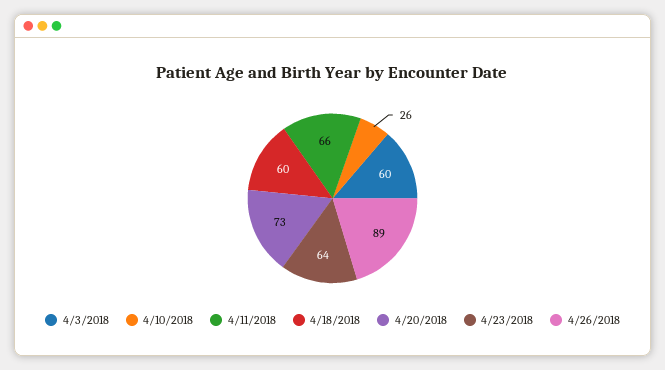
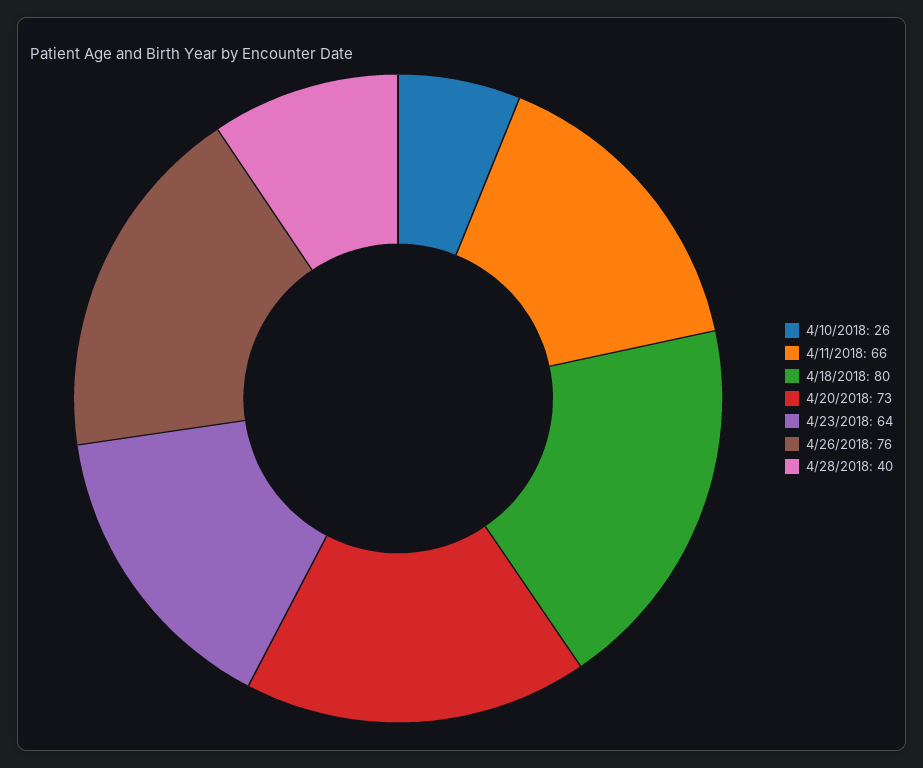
4/3/2018: 60 -> none
4/18/2018: 60 -> 80
4/26/2018: 89 -> 76
4/28/2018: none -> 40

